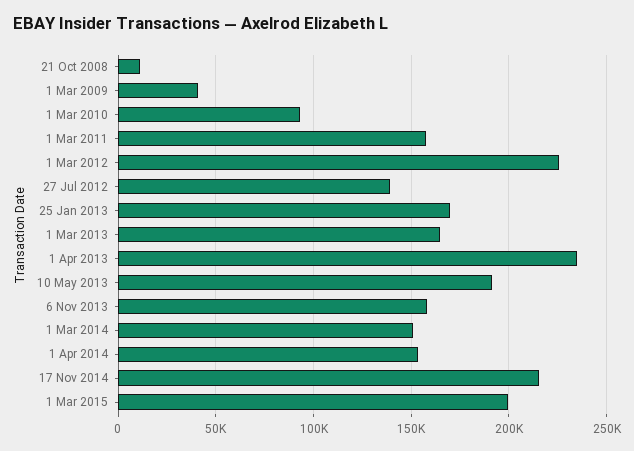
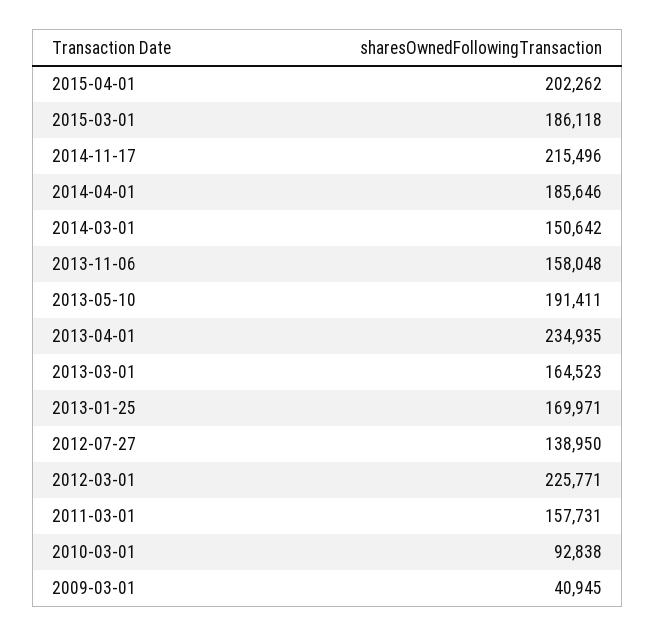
21 Oct 2008: 10000 -> none
1 Apr 2014: 155000 -> 185646
1 Mar 2015: 200000 -> 186118
2015-04-01: none -> 202262

